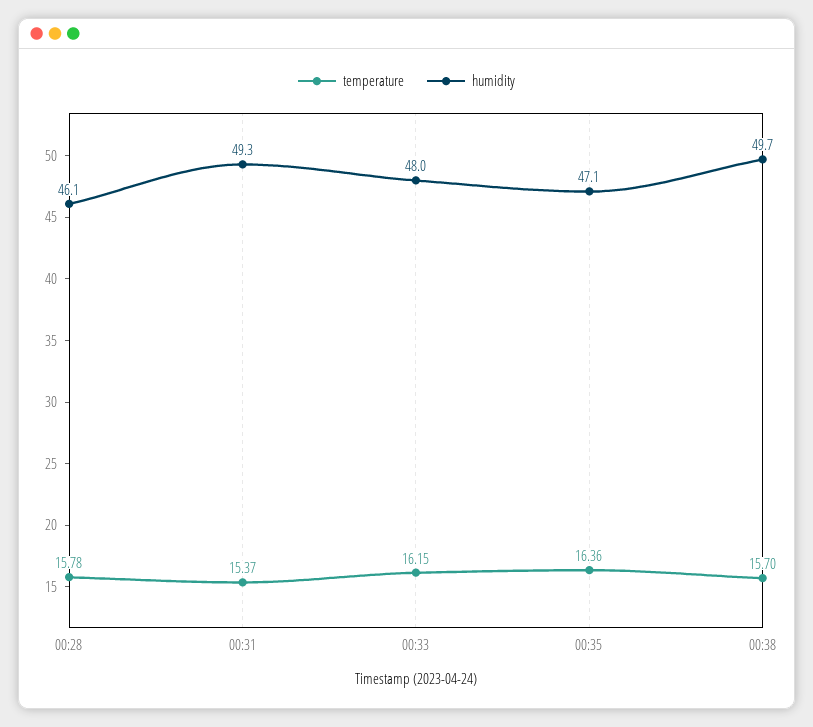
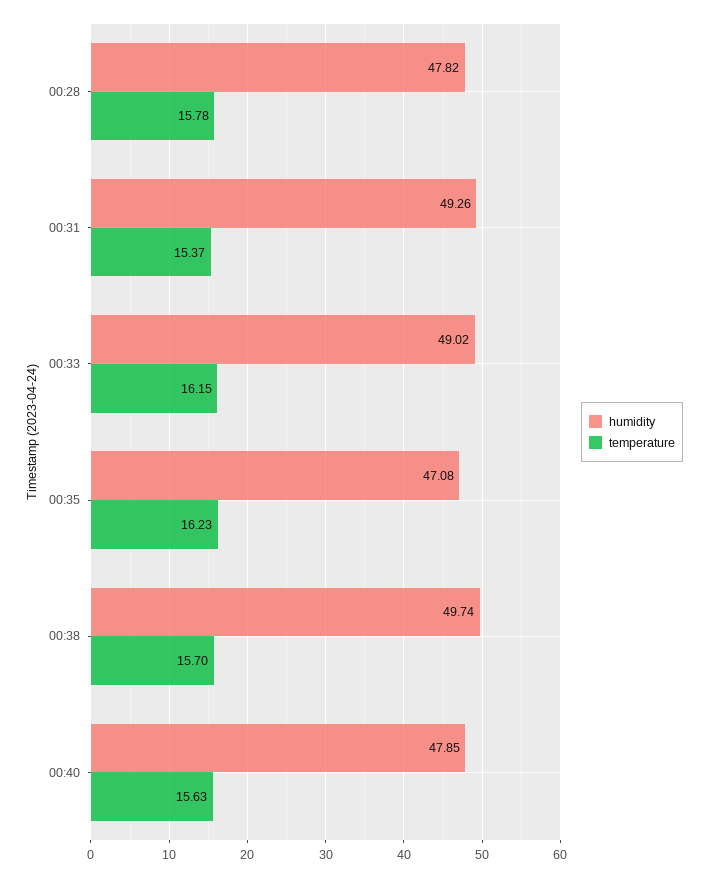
humidity, 00:28: 46.1 -> 47.82
humidity, 00:33: 48 -> 49.02
temperature, 00:35: 16.36 -> 16.23
humidity, 00:40: none -> 47.85
temperature, 00:40: none -> 15.63

